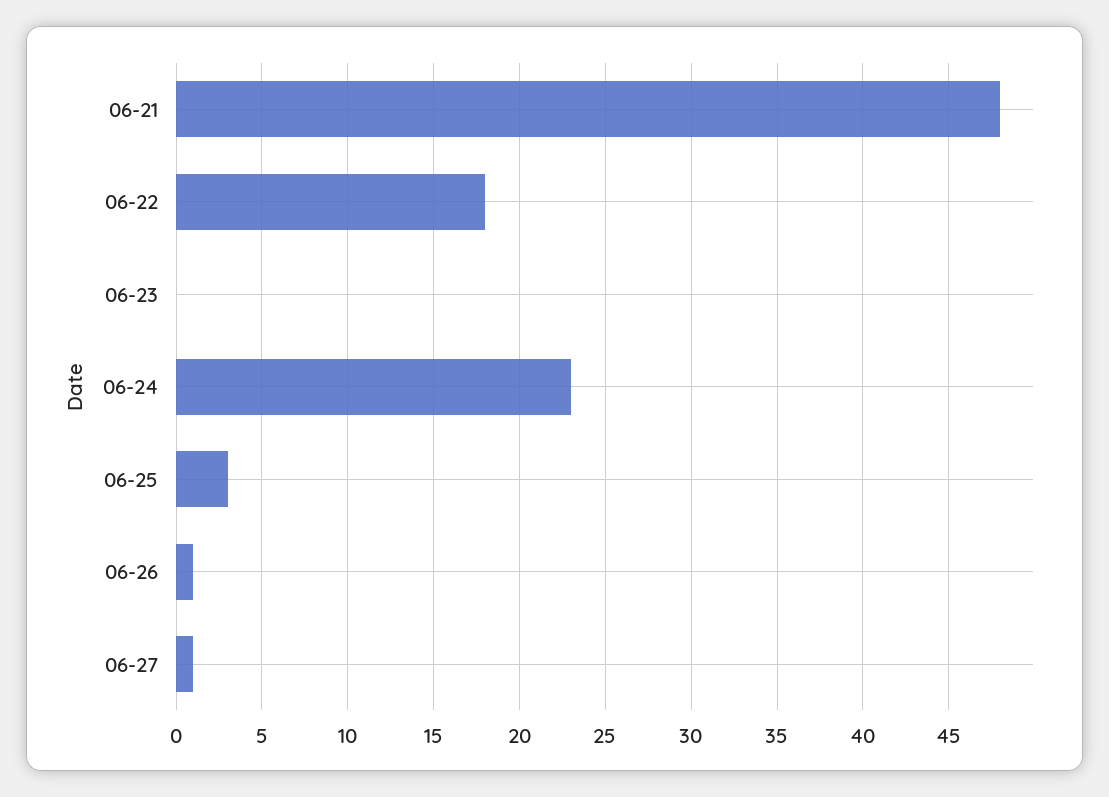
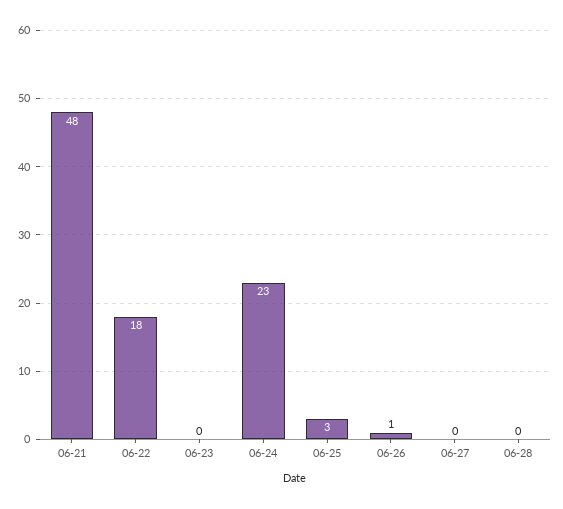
06-27: 1 -> 0
06-28: none -> 0

